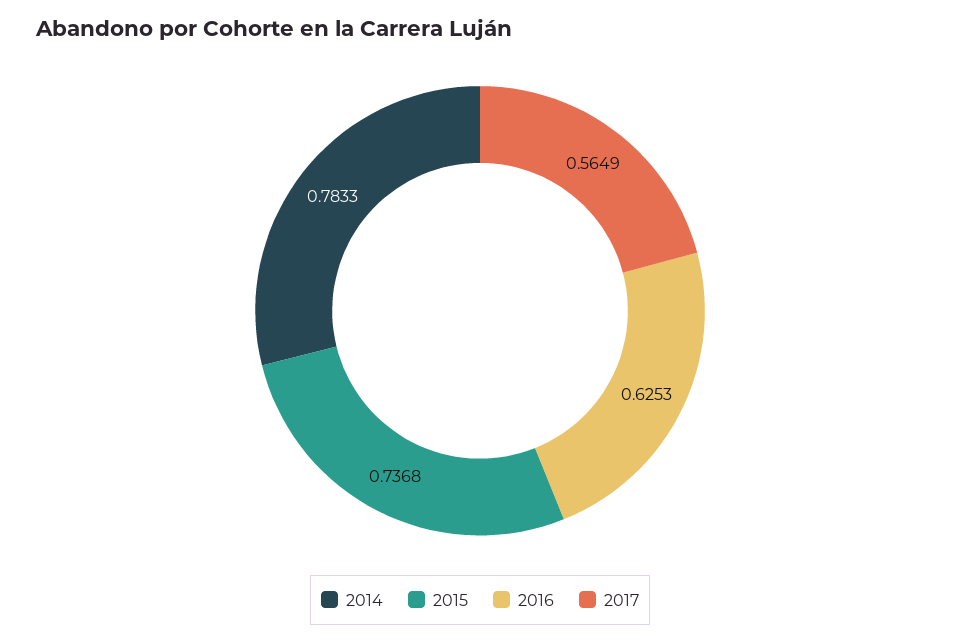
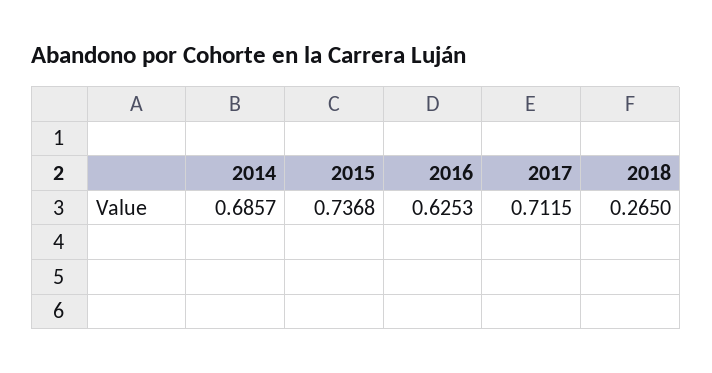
2014: 0.7833 -> 0.6857
2017: 0.5649 -> 0.7115
2018: none -> 0.265

